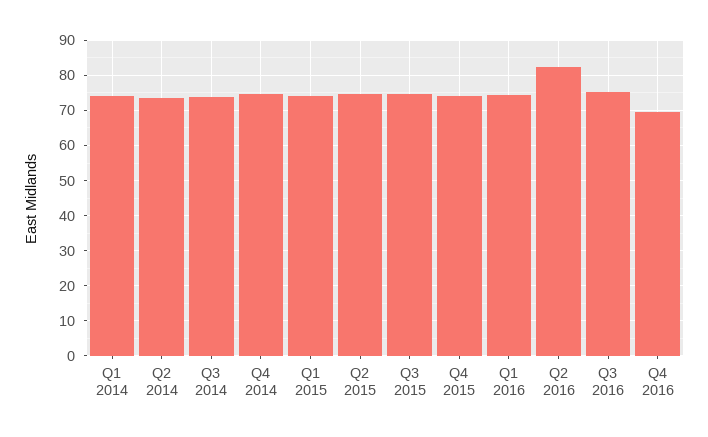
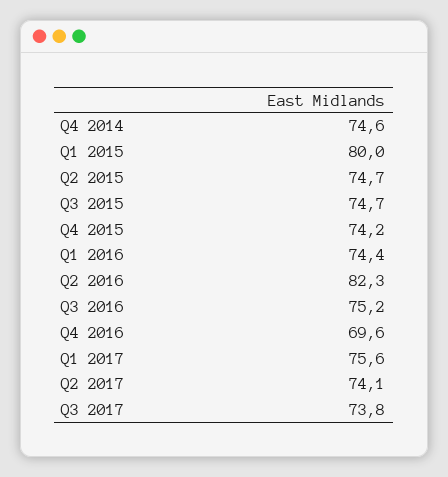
Q1 2014: 74 -> none
Q2 2014: 74 -> none
Q3 2014: 74 -> none
Q1 2015: 74 -> 80
Q1 2017: none -> 75.6
Q2 2017: none -> 74.1
Q3 2017: none -> 73.8

